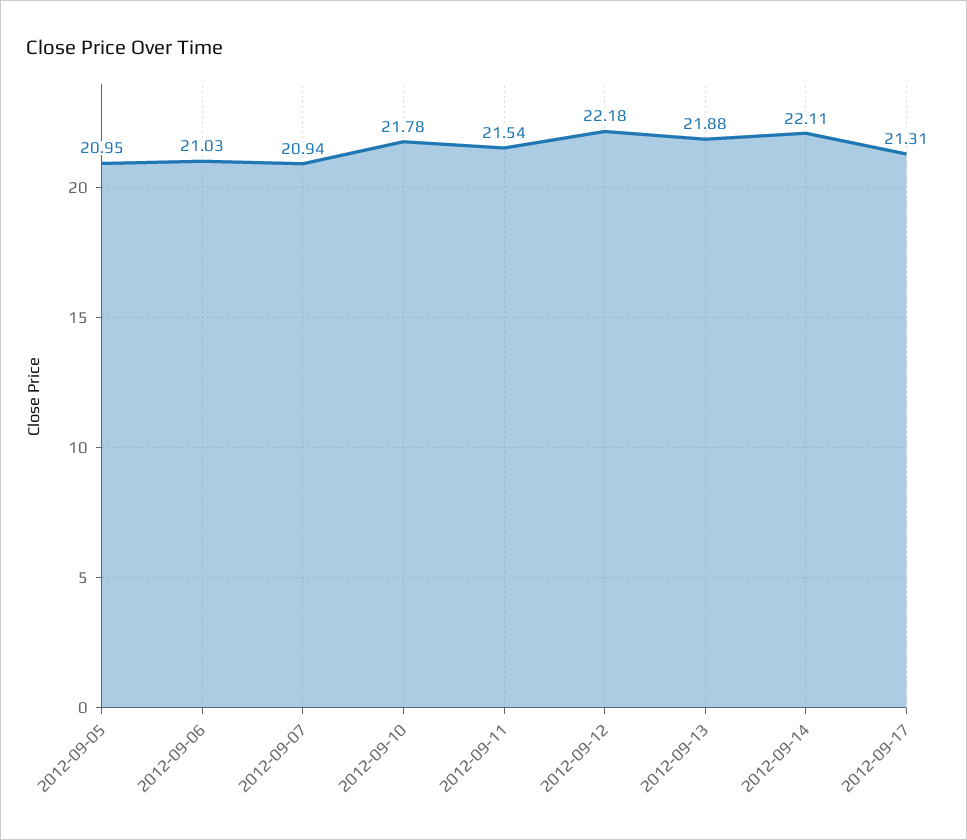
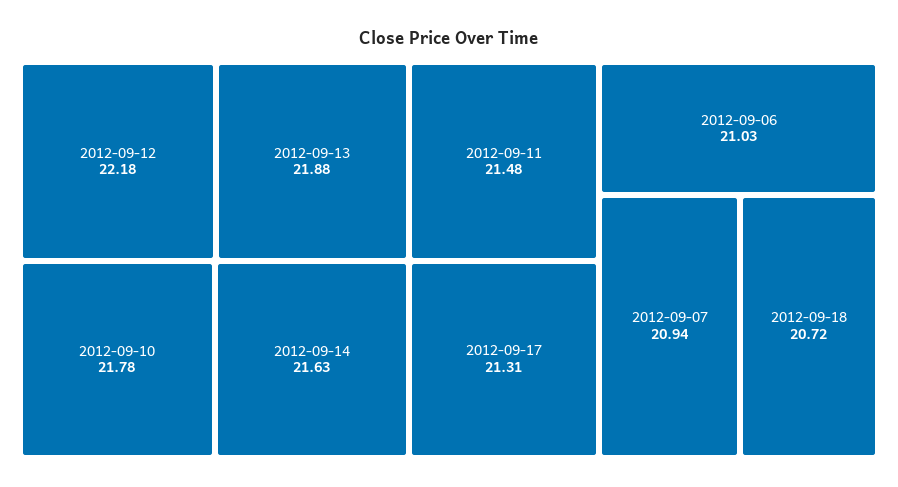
2012-09-05: 20.95 -> none
2012-09-11: 21.54 -> 21.48
2012-09-14: 22.11 -> 21.63
2012-09-18: none -> 20.72

